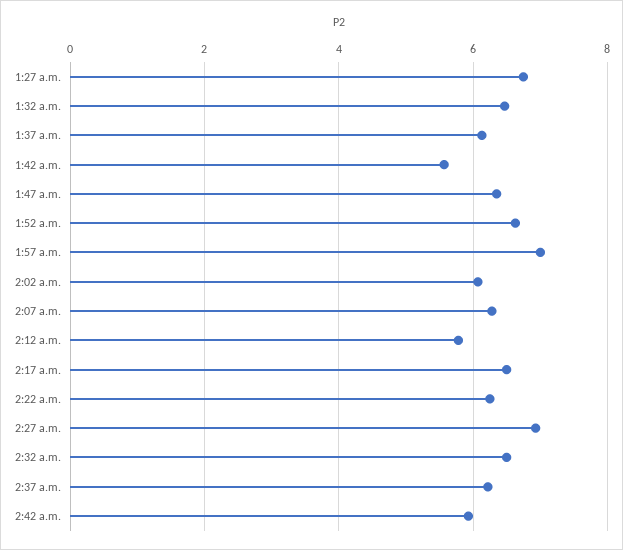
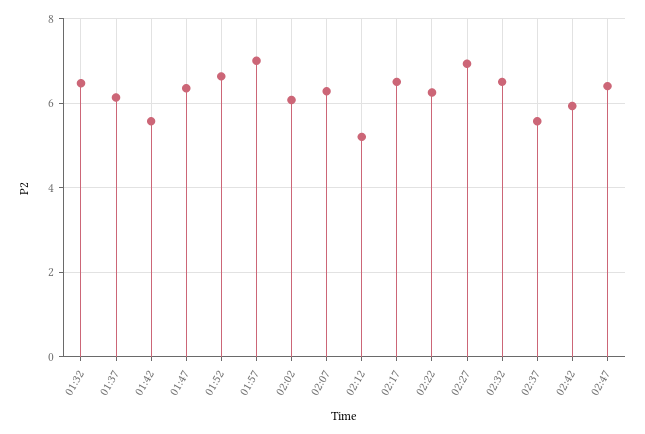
1:27 a.m.: 6.8 -> none
2:12 a.m.: 5.8 -> 5.2
2:37 a.m.: 6.2 -> 5.6
02:47: none -> 6.4

